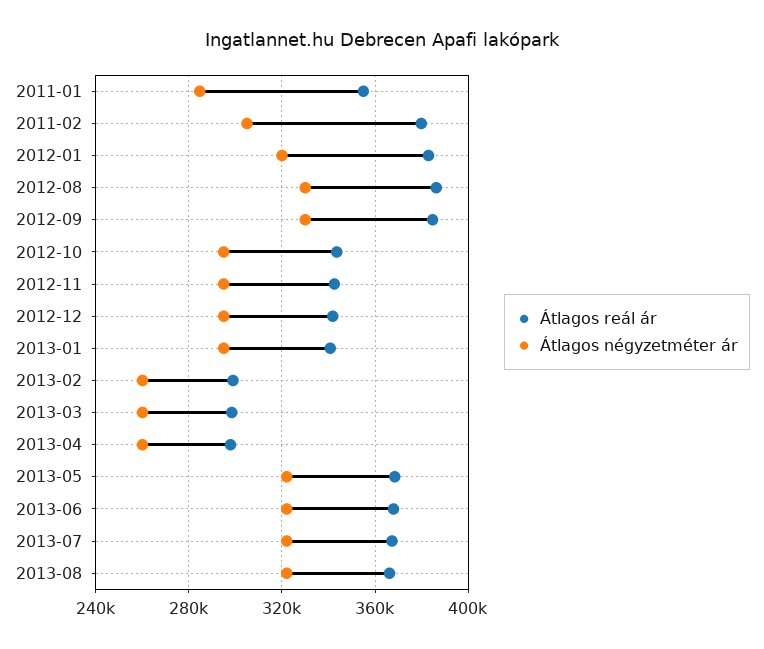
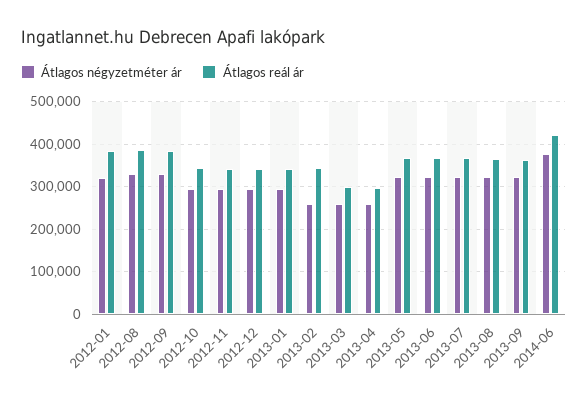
Átlagos reál ár, 2011-01: 355000 -> none
Átlagos négyzetméter ár, 2011-01: 285000 -> none
Átlagos reál ár, 2011-02: 380000 -> none
Átlagos négyzetméter ár, 2011-02: 305000 -> none
Átlagos reál ár, 2013-02: 300000 -> 340000
Átlagos négyzetméter ár, 2013-09: none -> 320000
Átlagos reál ár, 2013-09: none -> 360000
Átlagos négyzetméter ár, 2014-06: none -> 380000
Átlagos reál ár, 2014-06: none -> 420000

